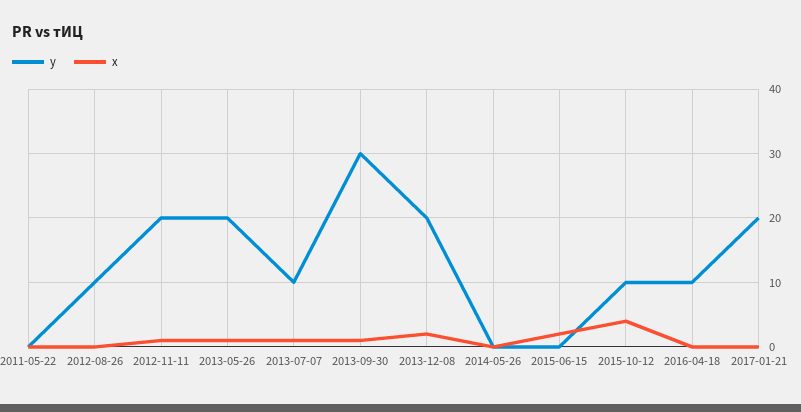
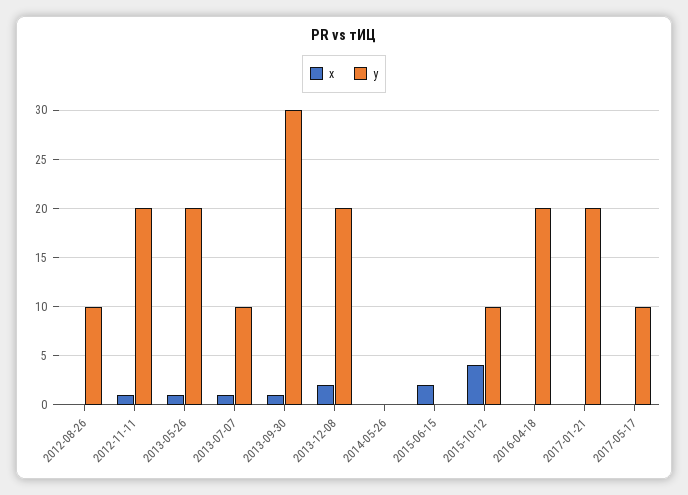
y, 2011-05-22: 0 -> none
x, 2011-05-22: 0 -> none
y, 2016-04-18: 10 -> 20
x, 2017-05-17: none -> 0
y, 2017-05-17: none -> 10

